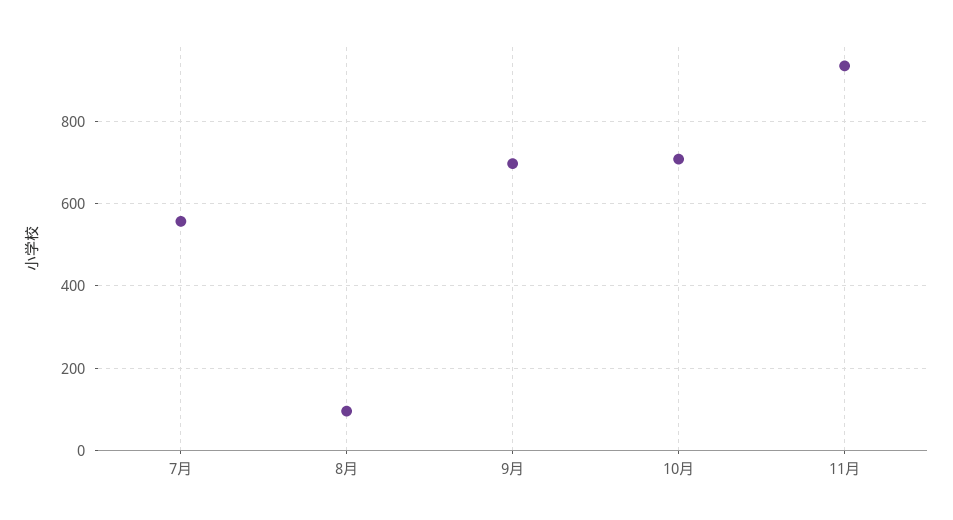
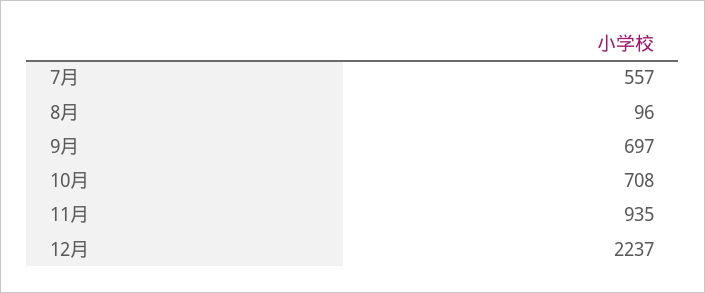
12月: none -> 2237

